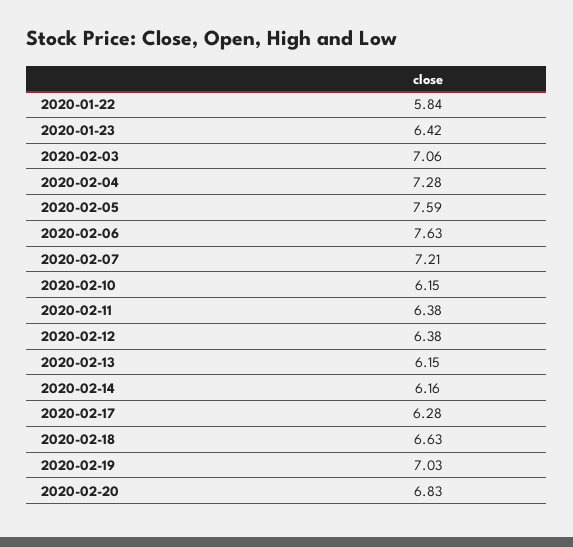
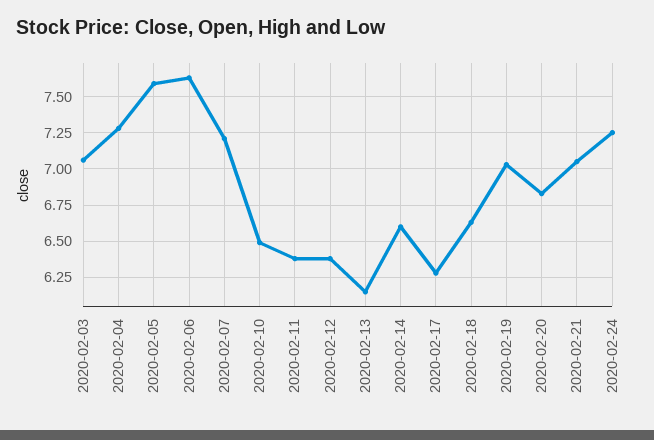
2020-01-22: 5.84 -> none
2020-01-23: 6.42 -> none
2020-02-10: 6.15 -> 6.5
2020-02-14: 6.16 -> 6.6
2020-02-21: none -> 7.05
2020-02-24: none -> 7.25

